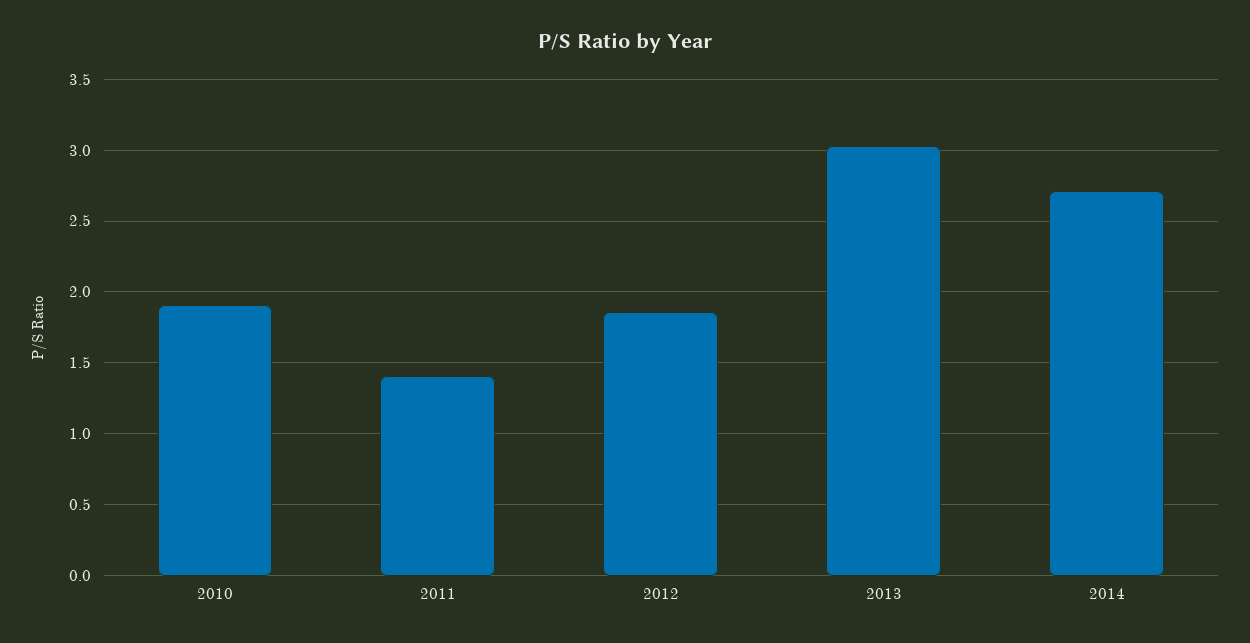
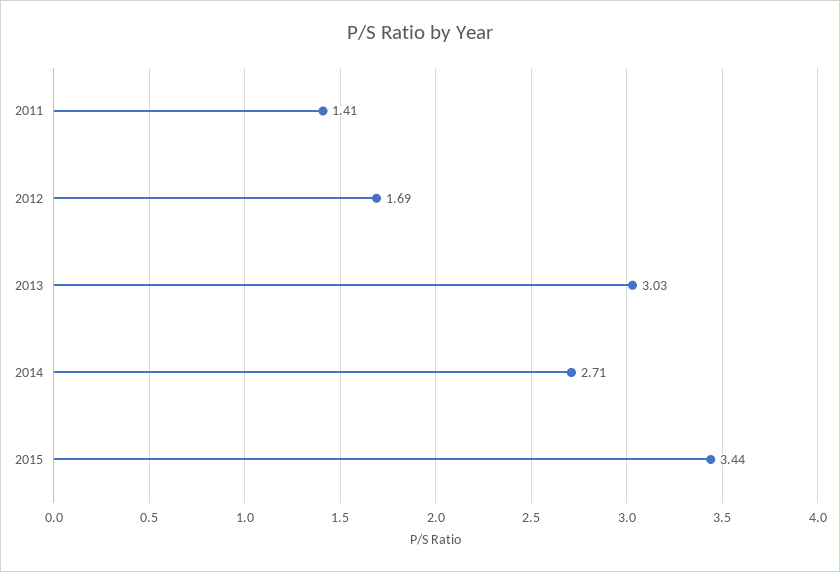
2010: 1.9 -> none
2012: 1.85 -> 1.69
2015: none -> 3.44

